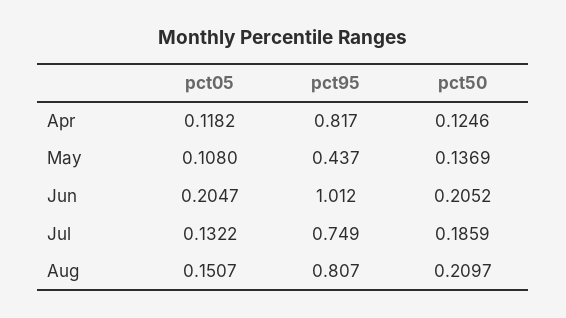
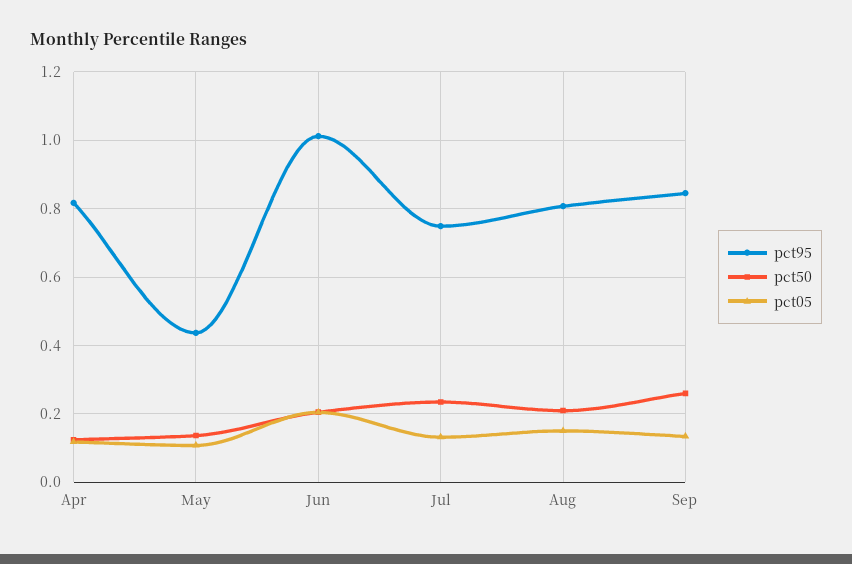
pct50, Jul: 0.1859 -> 0.24
pct95, Sep: none -> 0.84
pct50, Sep: none -> 0.26
pct05, Sep: none -> 0.14

